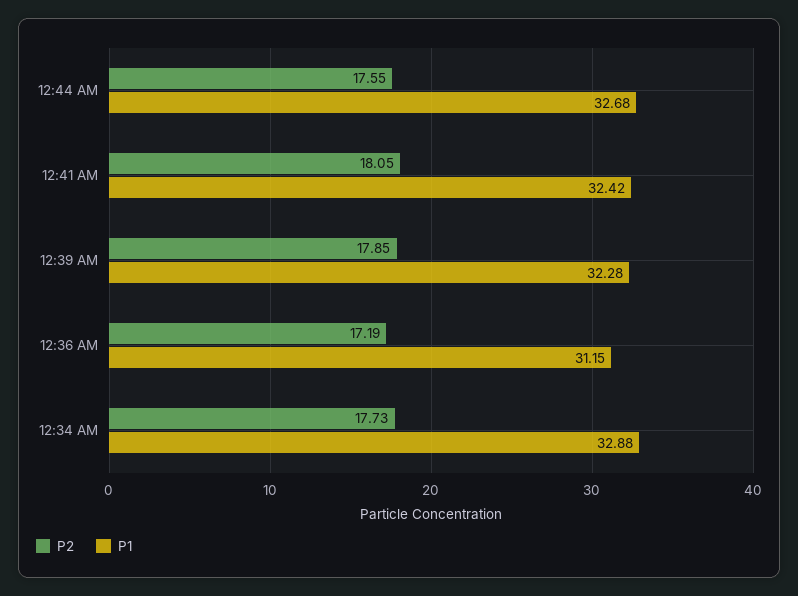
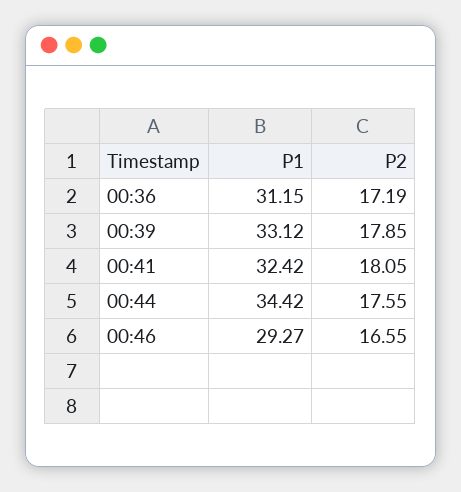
P1, 12:44 AM: 32.68 -> 34.42
P1, 12:39 AM: 32.28 -> 33.12
P2, 12:34 AM: 17.73 -> none
P1, 12:34 AM: 32.88 -> none
P1, 00:46: none -> 29.27
P2, 00:46: none -> 16.55

